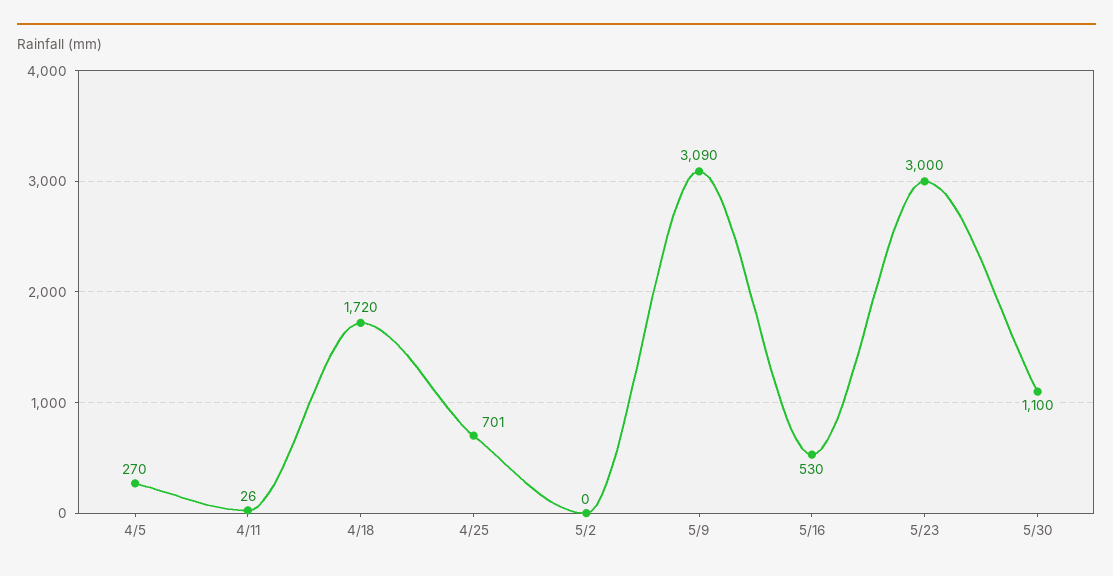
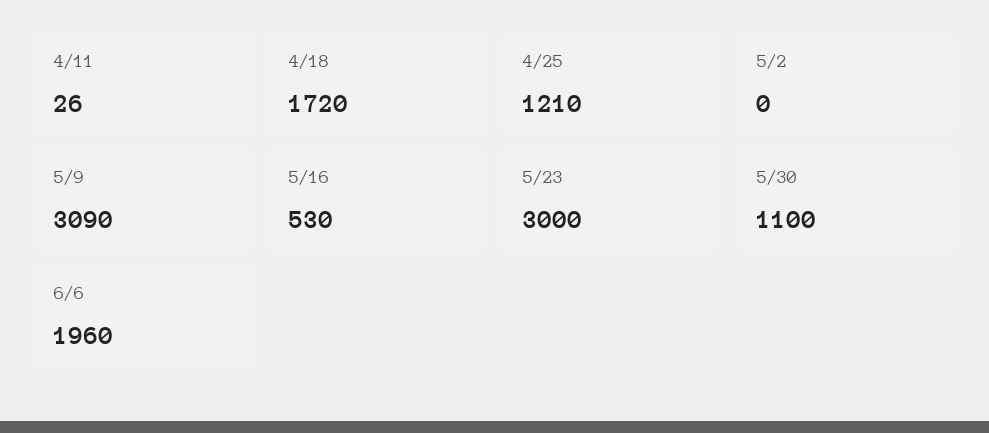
4/5: 270 -> none
4/25: 701 -> 1210
6/6: none -> 1960

